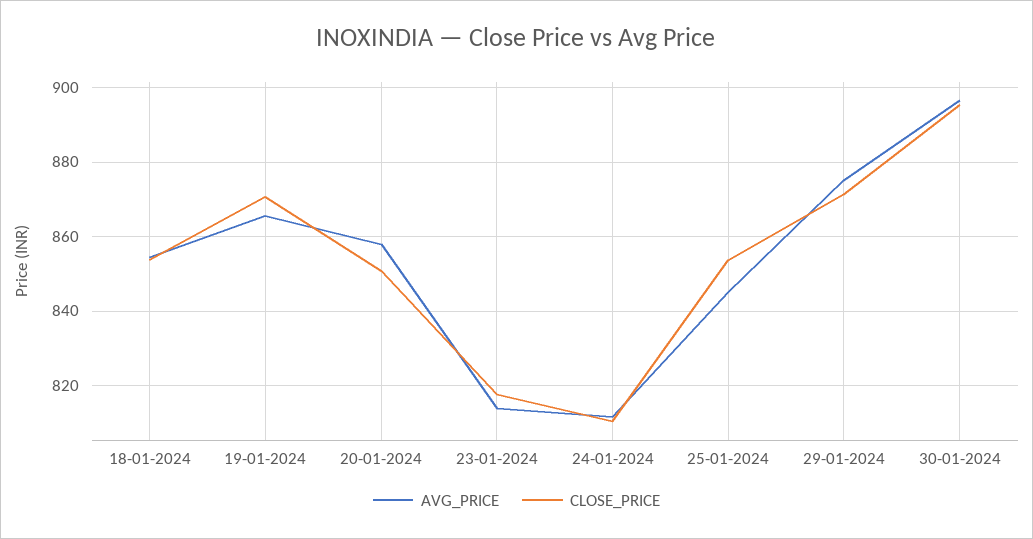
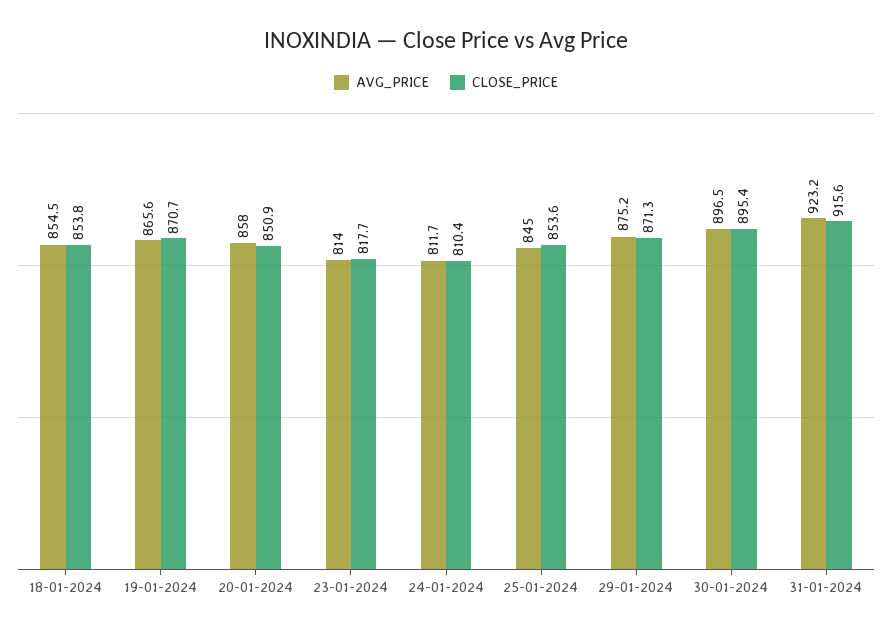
AVG_PRICE, 31-01-2024: none -> 923.2
CLOSE_PRICE, 31-01-2024: none -> 915.6

